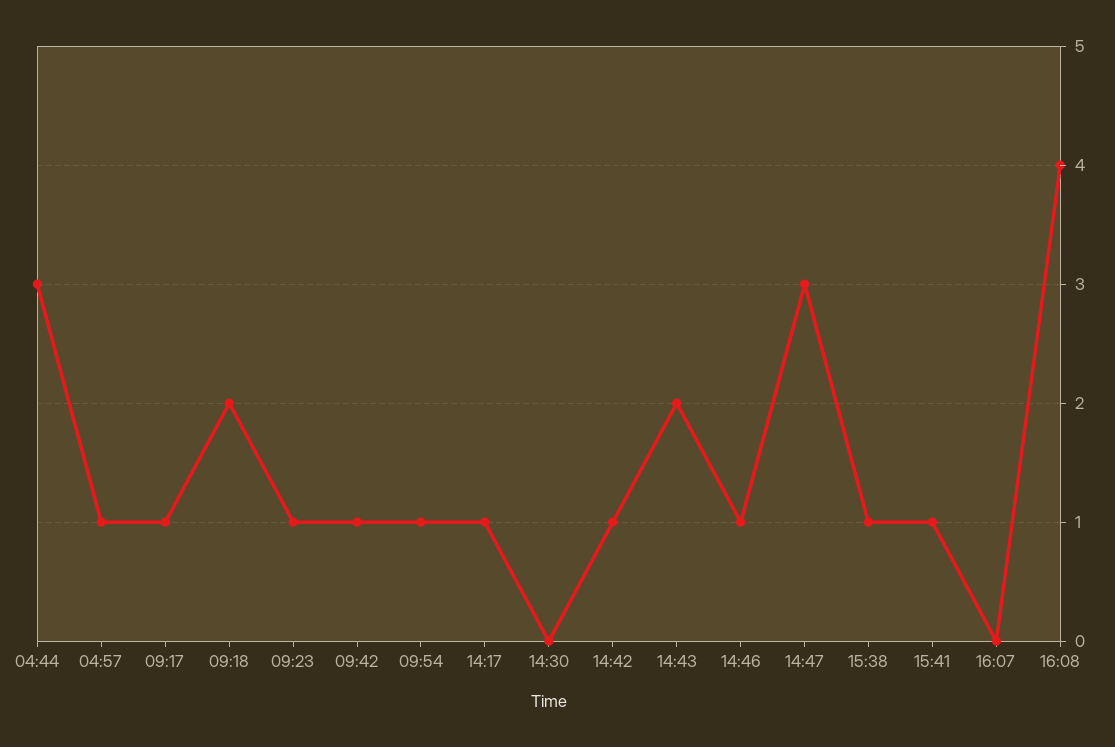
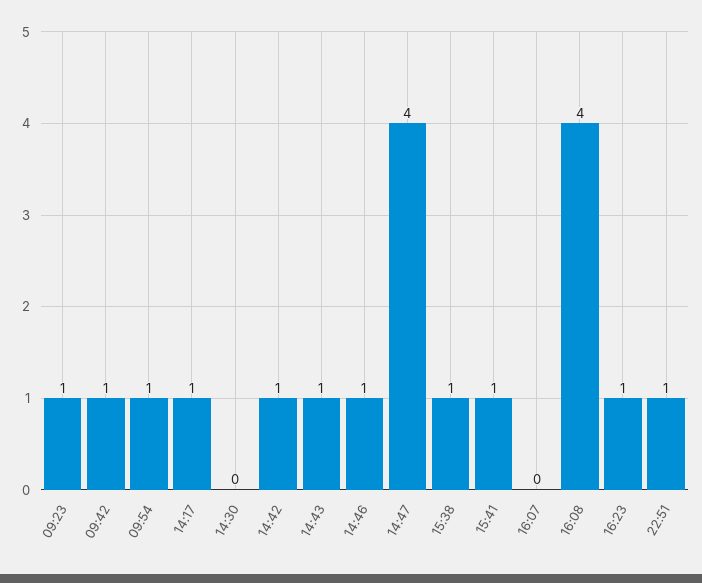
04:44: 3 -> none
04:57: 1 -> none
09:17: 1 -> none
09:18: 2 -> none
14:43: 2 -> 1
14:47: 3 -> 4
16:23: none -> 1
22:51: none -> 1

